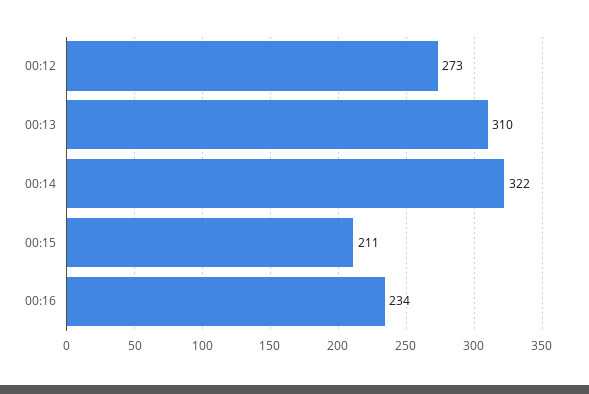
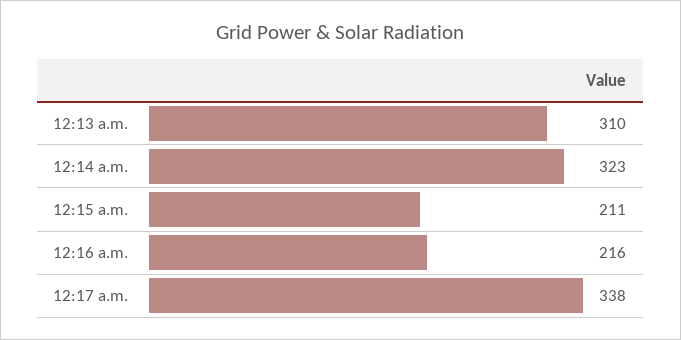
00:12: 273 -> none
00:14: 322 -> 323
00:16: 234 -> 216
12:17 a.m.: none -> 338

